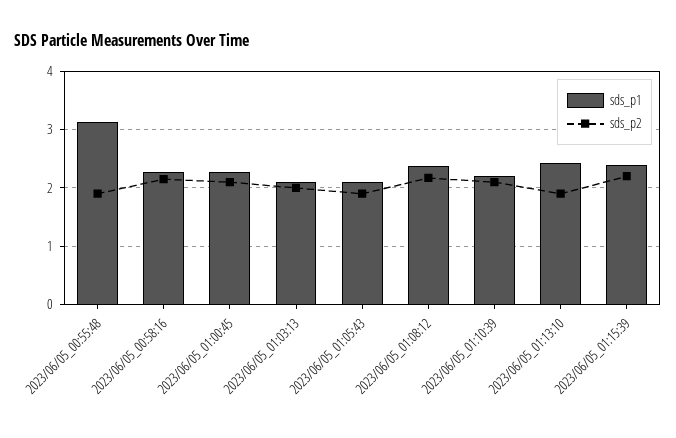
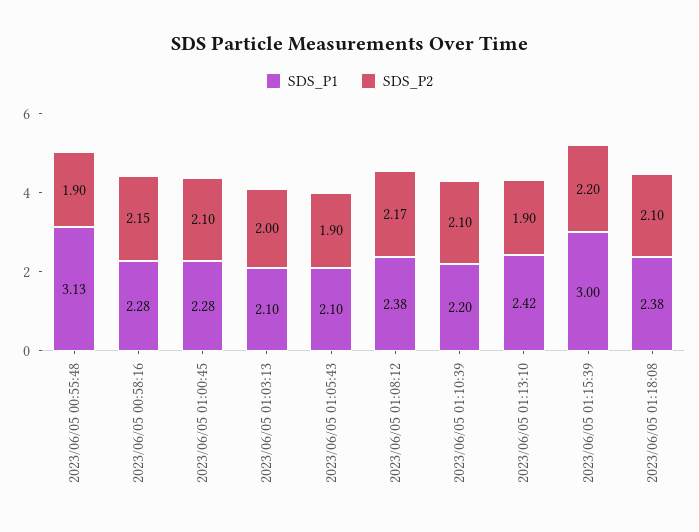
sds_p1, 2023/06/05_01:15:39: 2.4 -> 3
sds_p1, 2023/06/05 01:18:08: none -> 2.38
sds_p2, 2023/06/05 01:18:08: none -> 2.1

